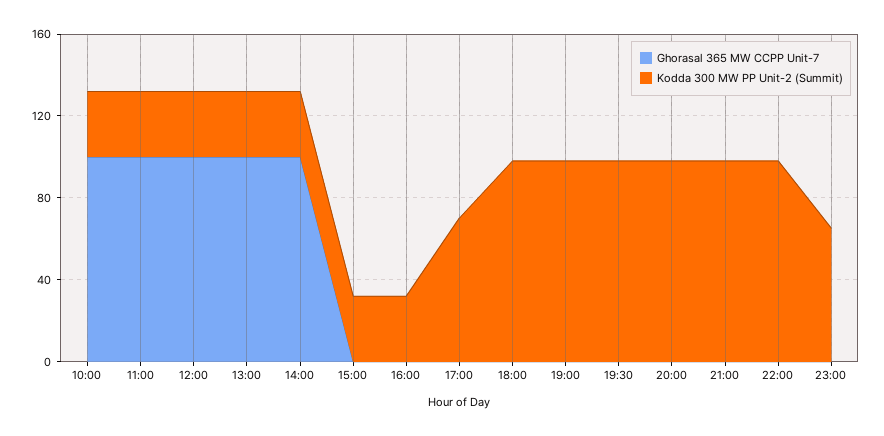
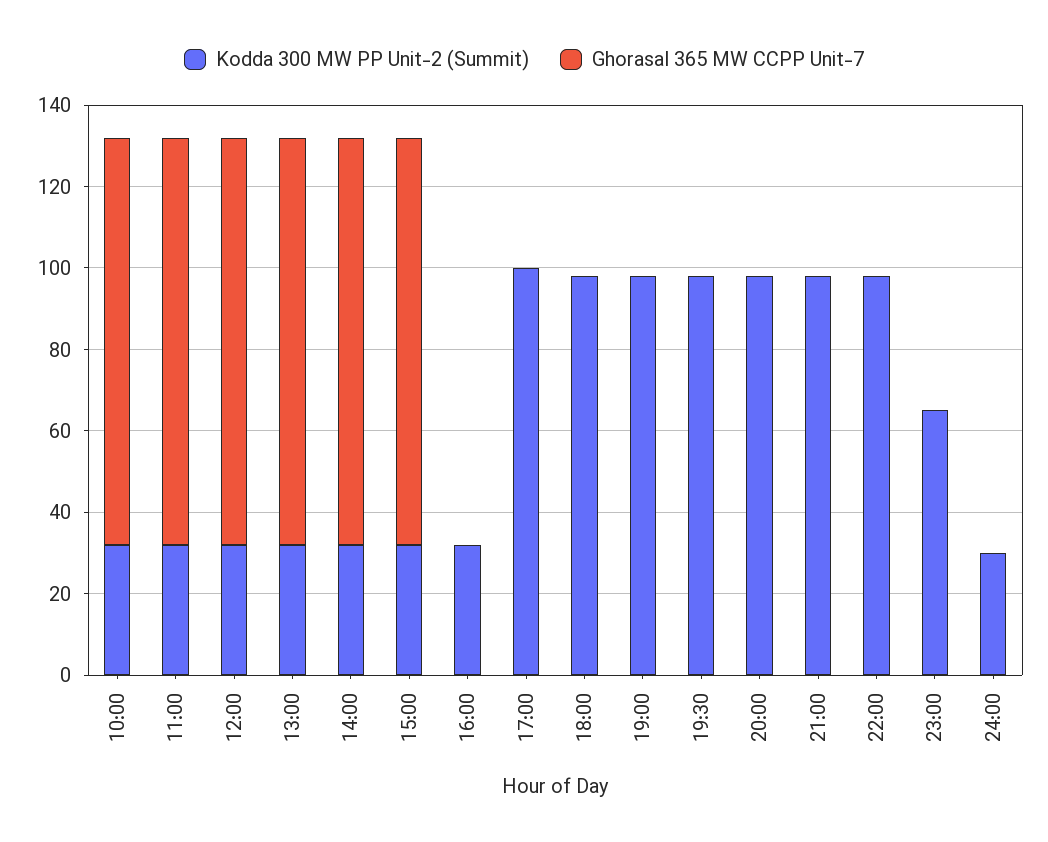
Ghorasal 365 MW CCPP Unit-7, 15:00: 0 -> 100
Kodda 300 MW PP Unit-2 (Summit), 17:00: 70 -> 100
Kodda 300 MW PP Unit-2 (Summit), 24:00: none -> 30
Ghorasal 365 MW CCPP Unit-7, 24:00: none -> 0

